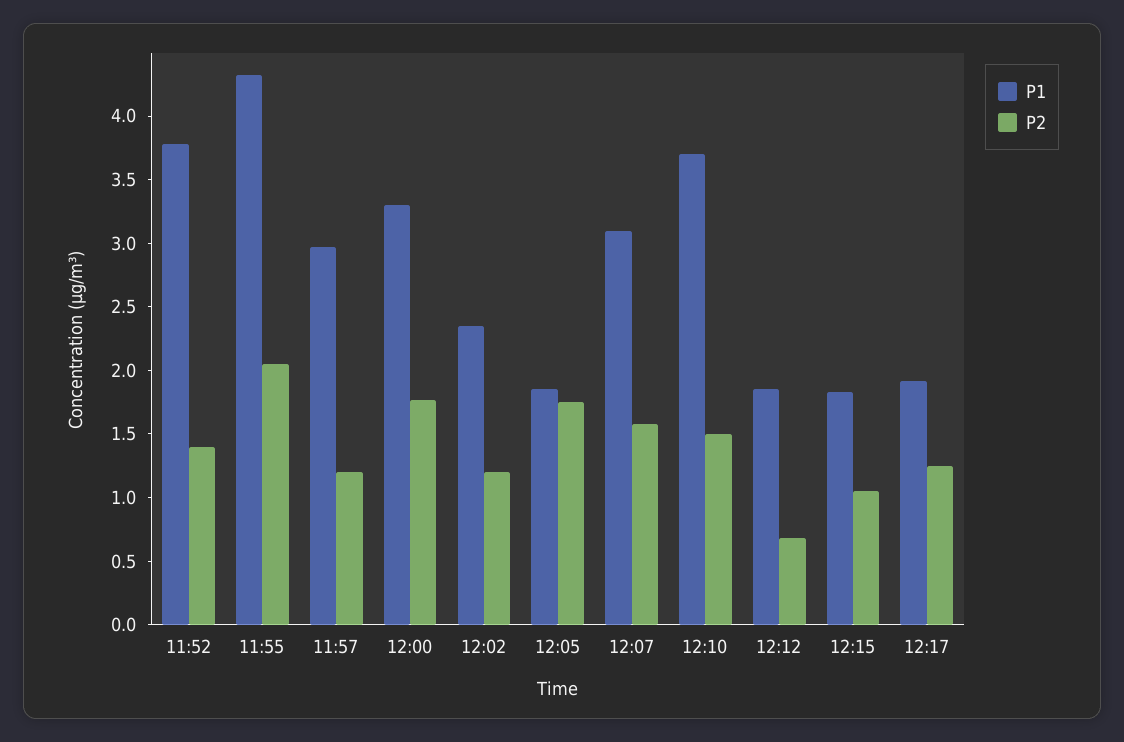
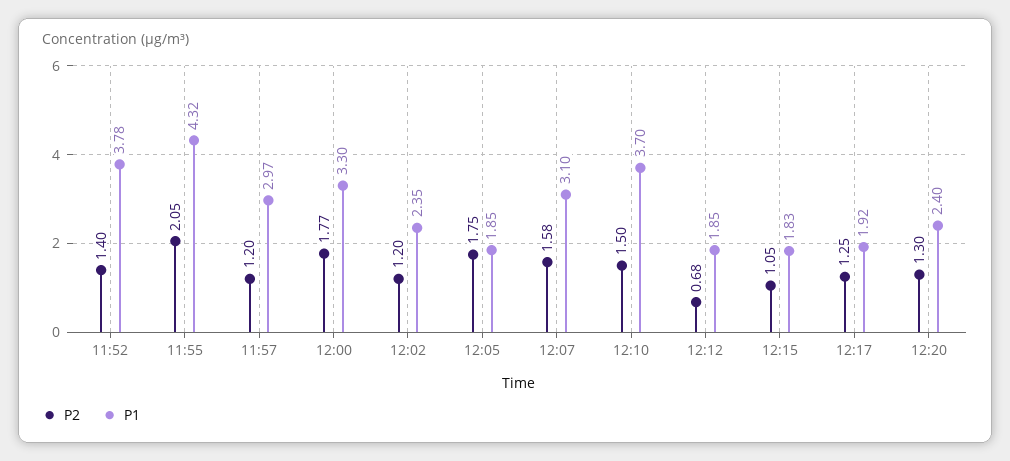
P2, 12:20: none -> 1.3
P1, 12:20: none -> 2.4

